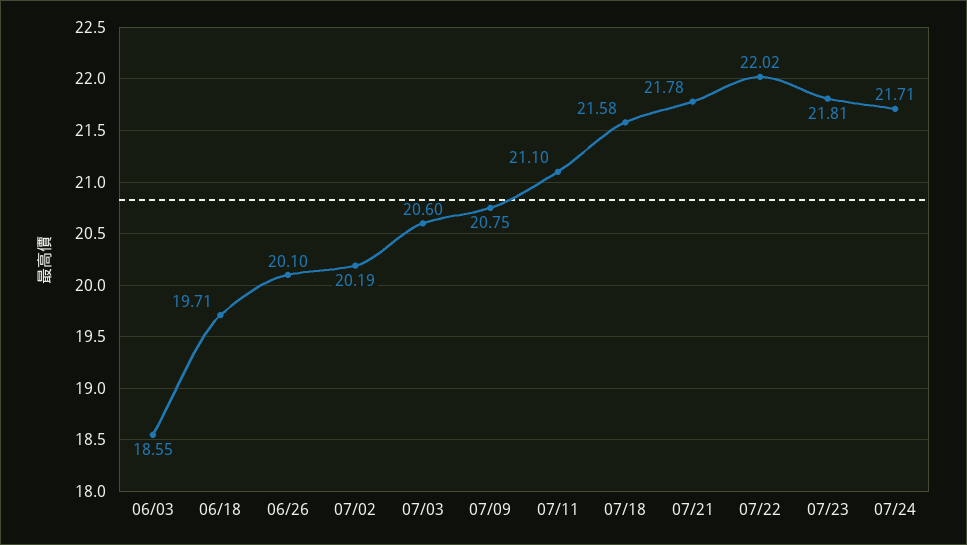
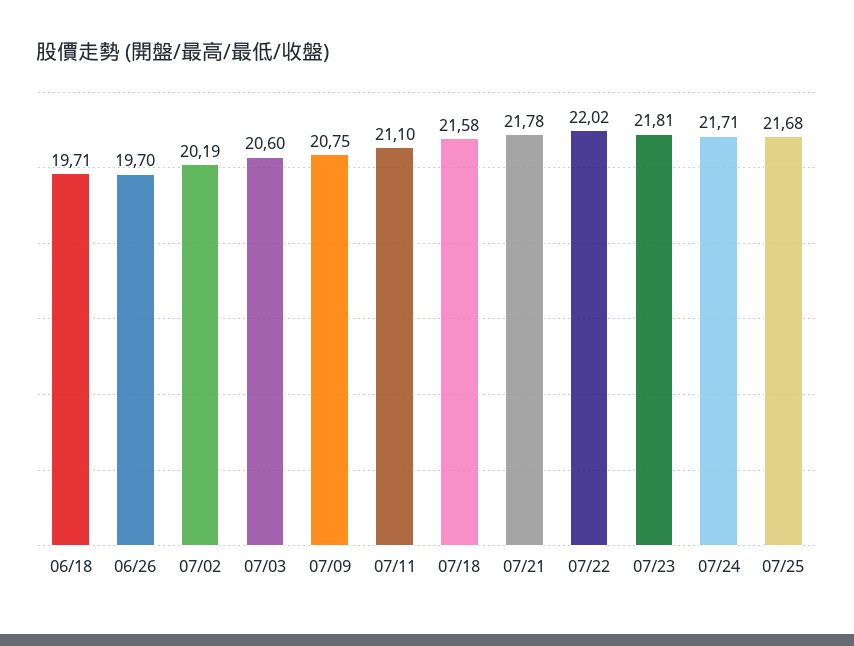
06/03: 18.55 -> none
06/26: 20.1 -> 19.7
07/25: none -> 21.68

